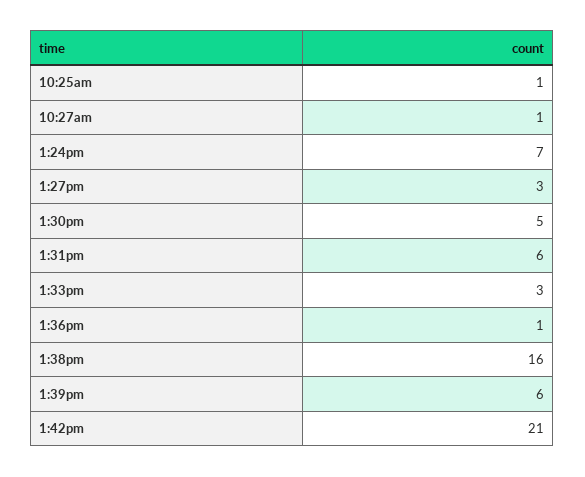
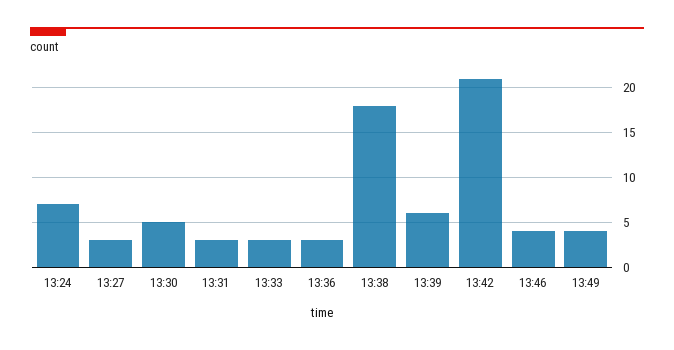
10:25am: 1 -> none
10:27am: 1 -> none
1:31pm: 6 -> 3
1:36pm: 1 -> 3
1:38pm: 16 -> 18
13:46: none -> 4
13:49: none -> 4

